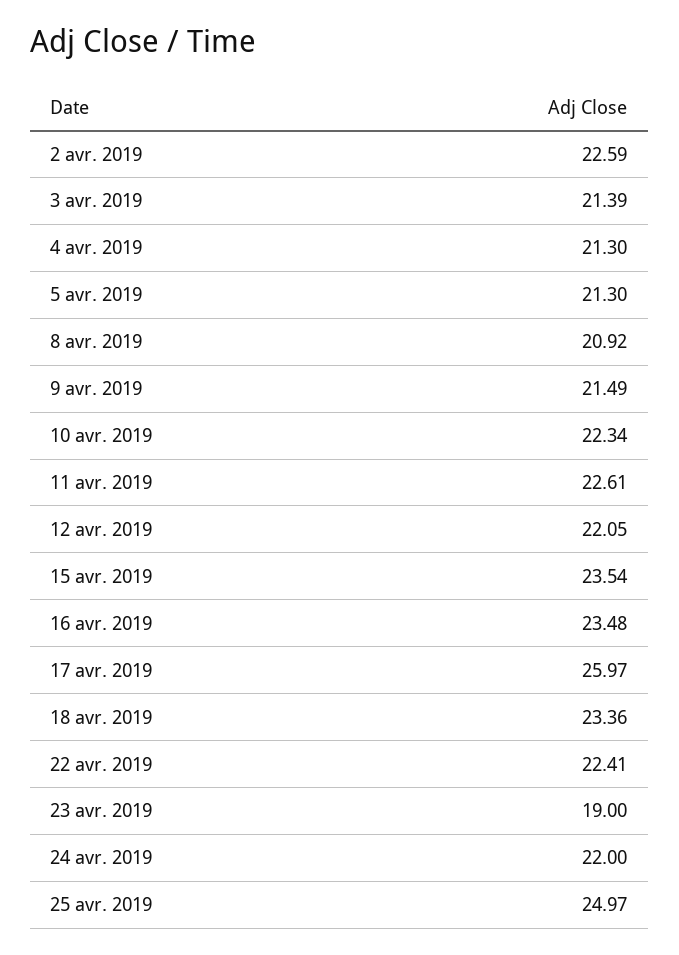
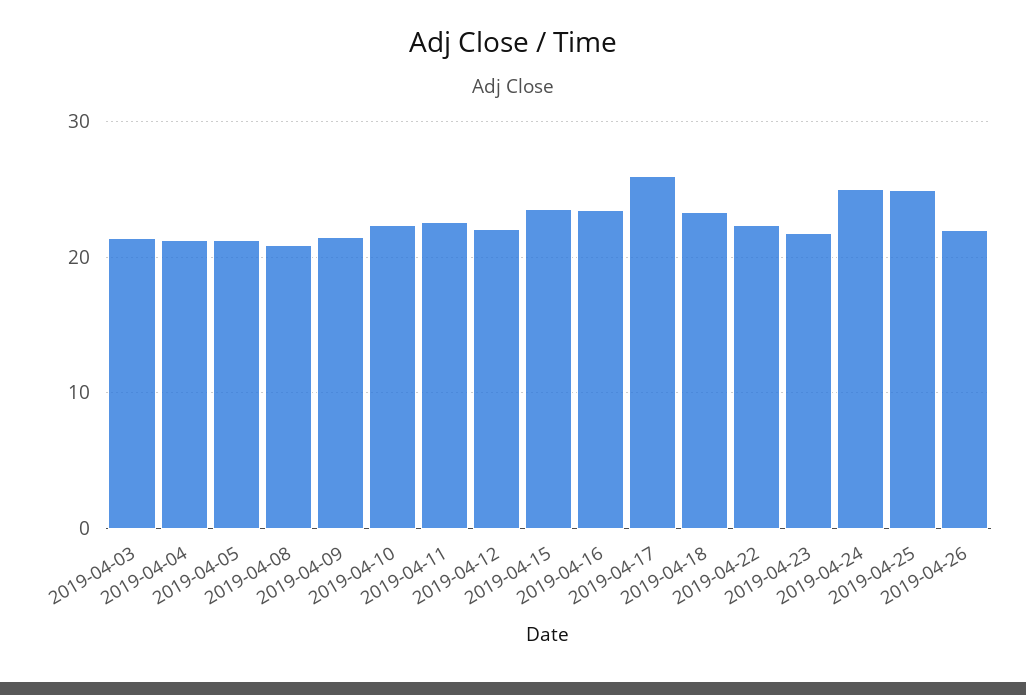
2 avr. 2019: 22.59 -> none
23 avr. 2019: 19 -> 22
24 avr. 2019: 22 -> 25
2019-04-26: none -> 22

